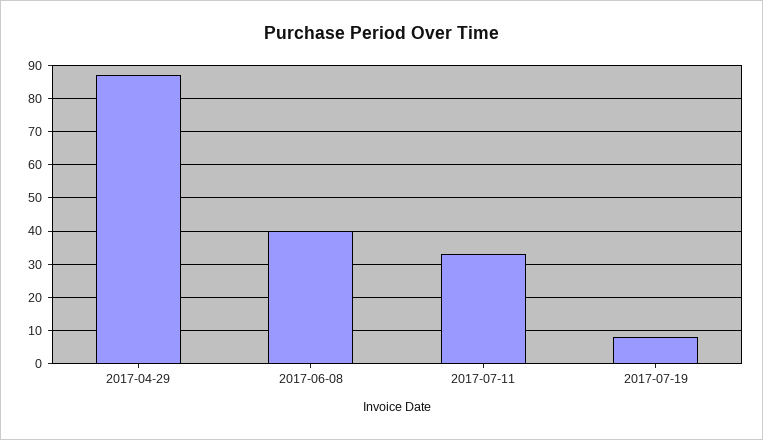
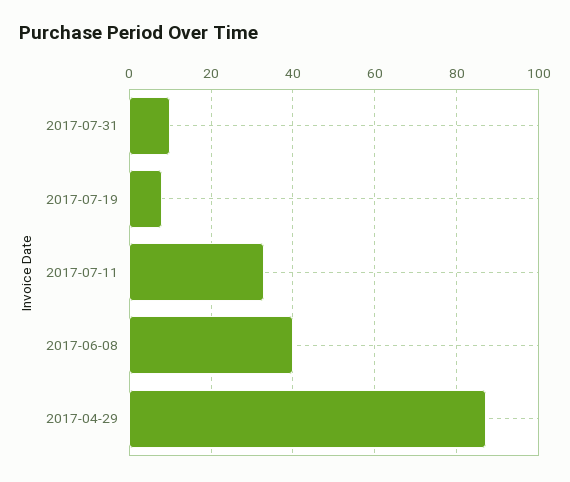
2017-07-31: none -> 10

